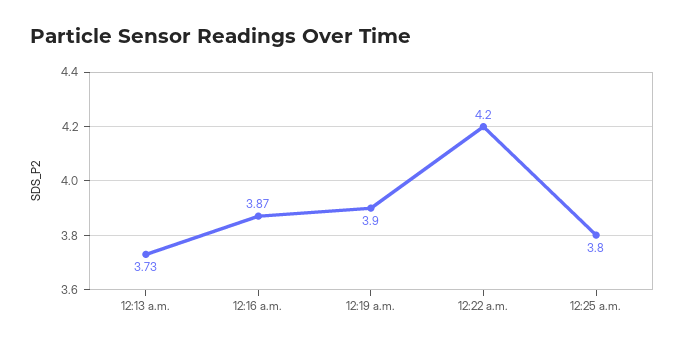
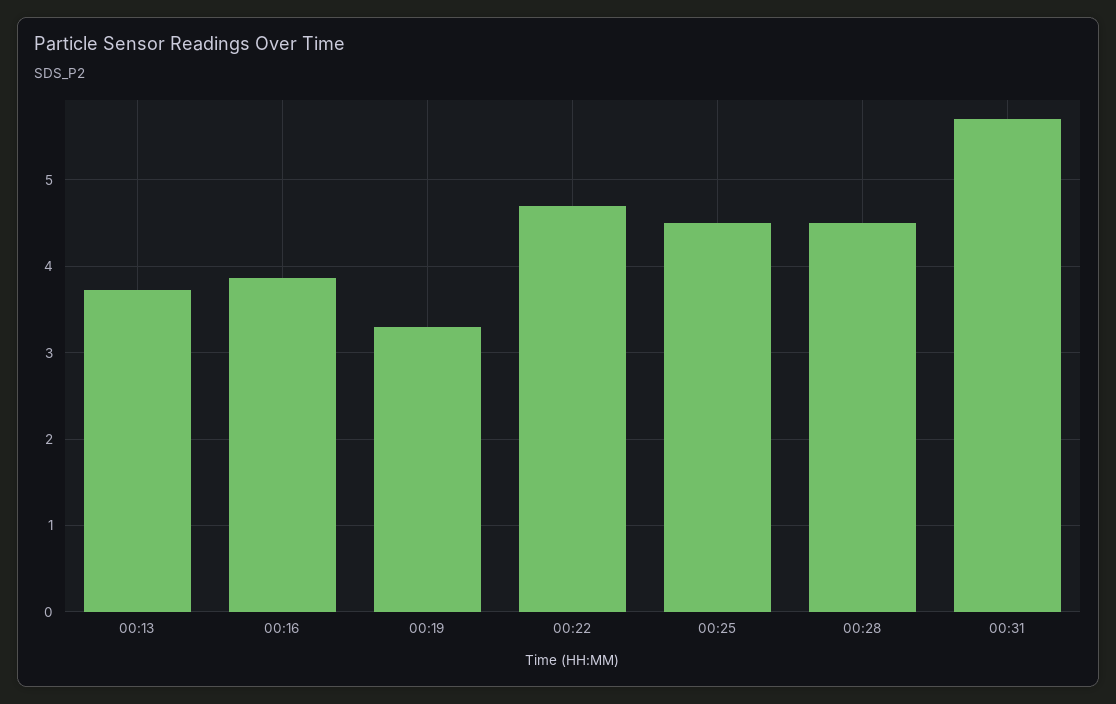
12:19 a.m.: 3.9 -> 3.3
12:22 a.m.: 4.2 -> 4.7
12:25 a.m.: 3.8 -> 4.5
00:28: none -> 4.5
00:31: none -> 5.7

